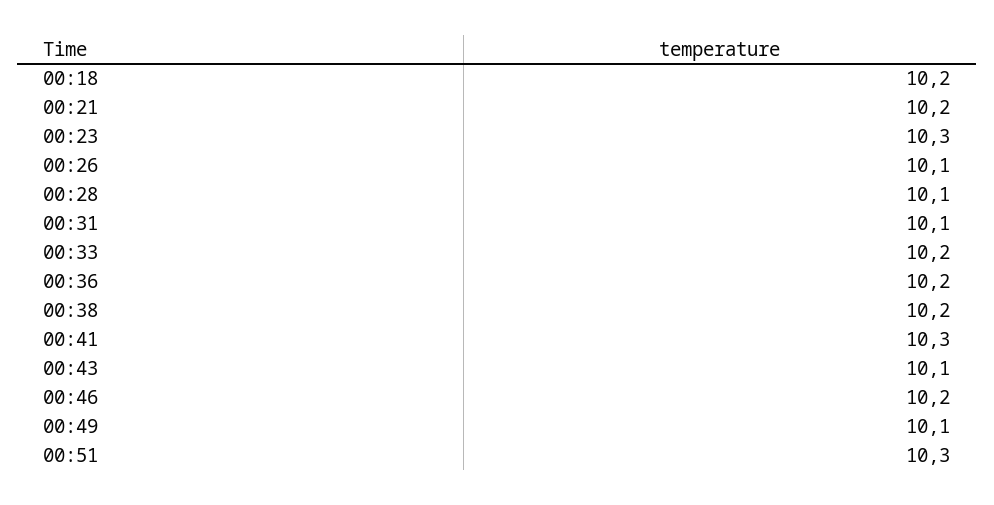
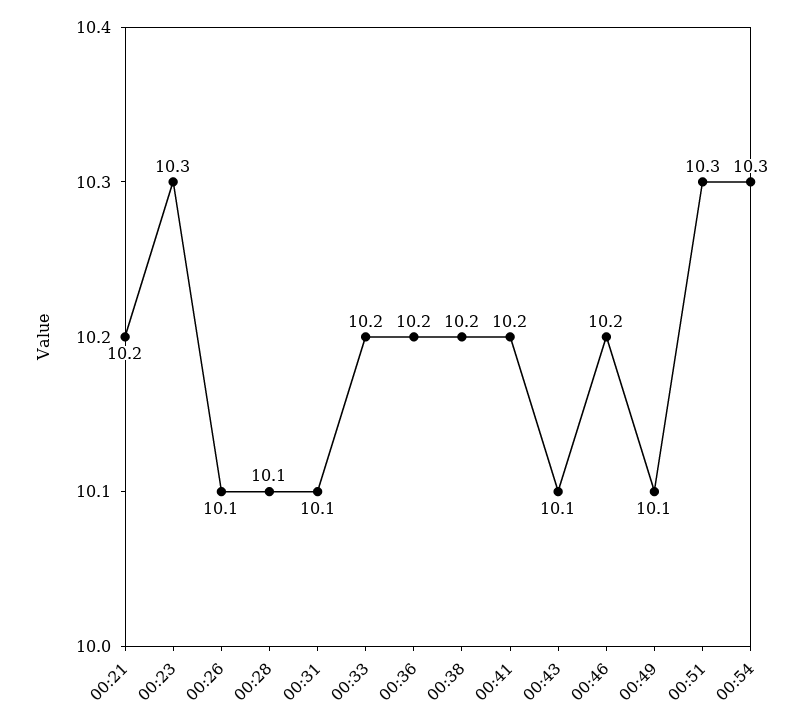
00:18: 10.2 -> none
00:41: 10.3 -> 10.2
00:54: none -> 10.3

